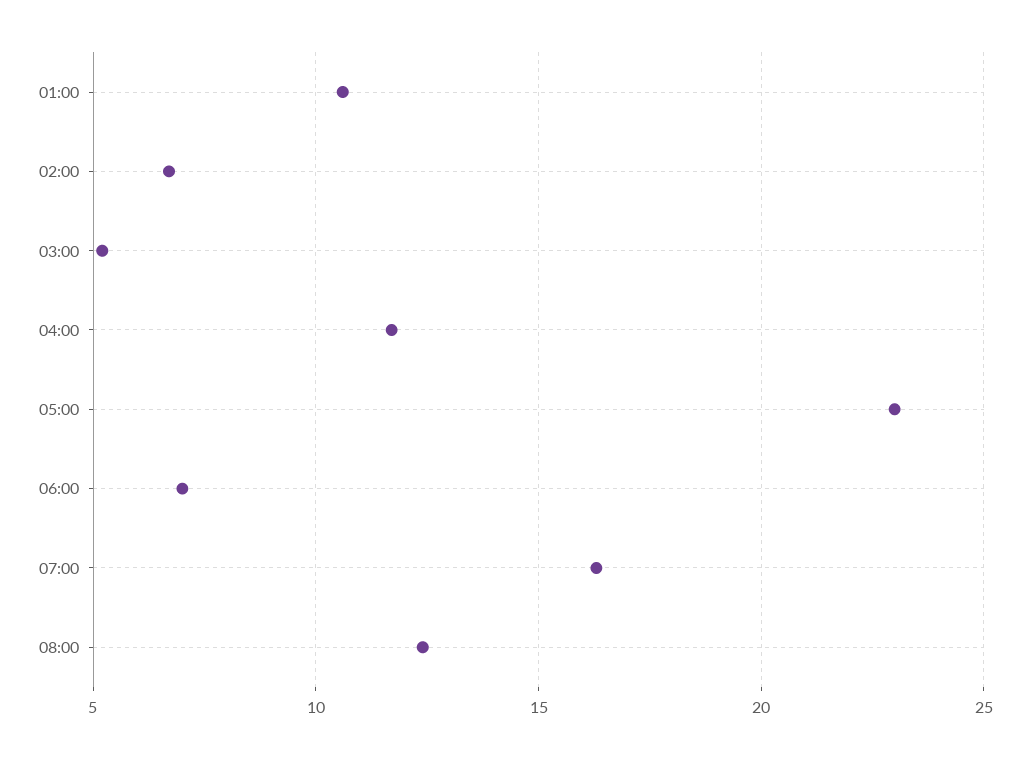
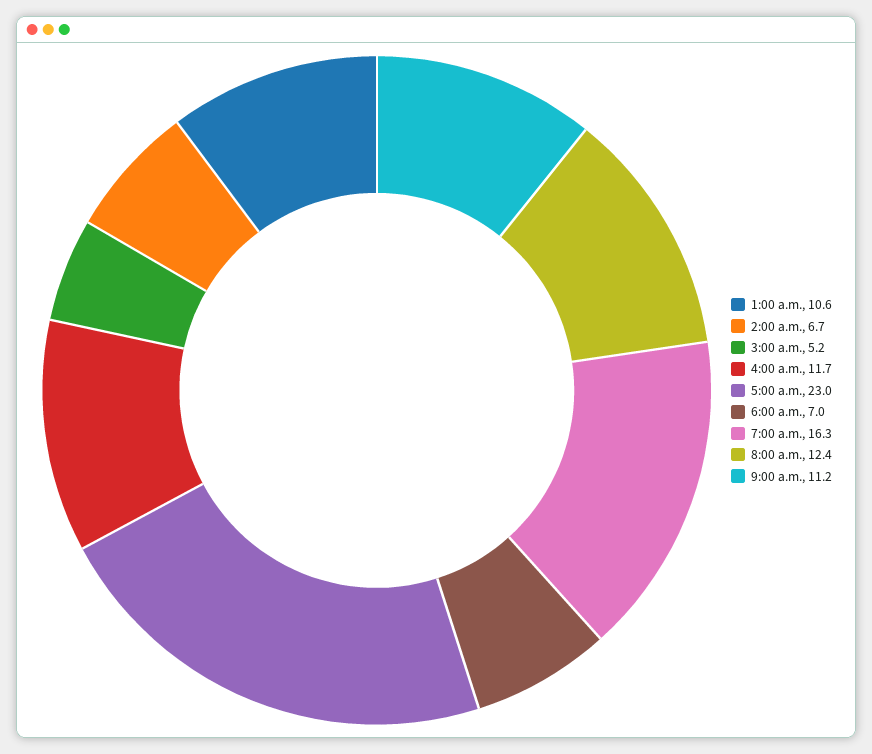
9:00 a.m.: none -> 11.2

